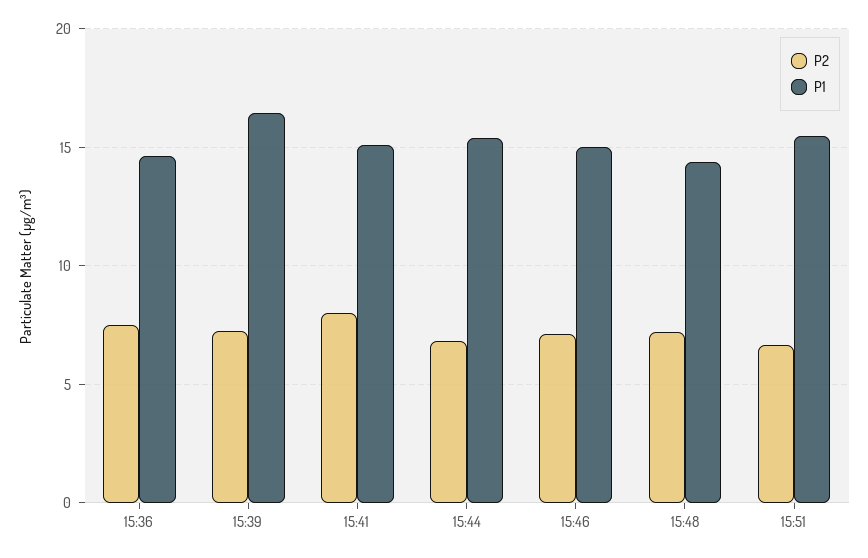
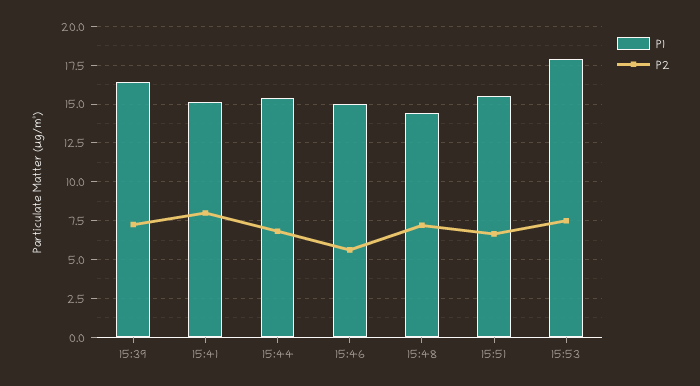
P2, 15:36: 7.5 -> none
P1, 15:36: 14.5 -> none
P2, 15:46: 7 -> 5.5
P1, 15:53: none -> 18
P2, 15:53: none -> 7.5

